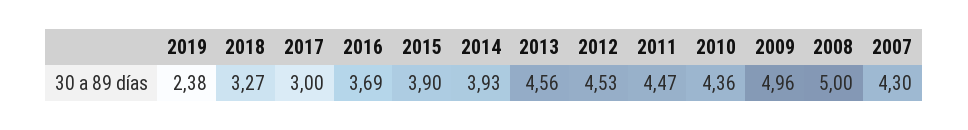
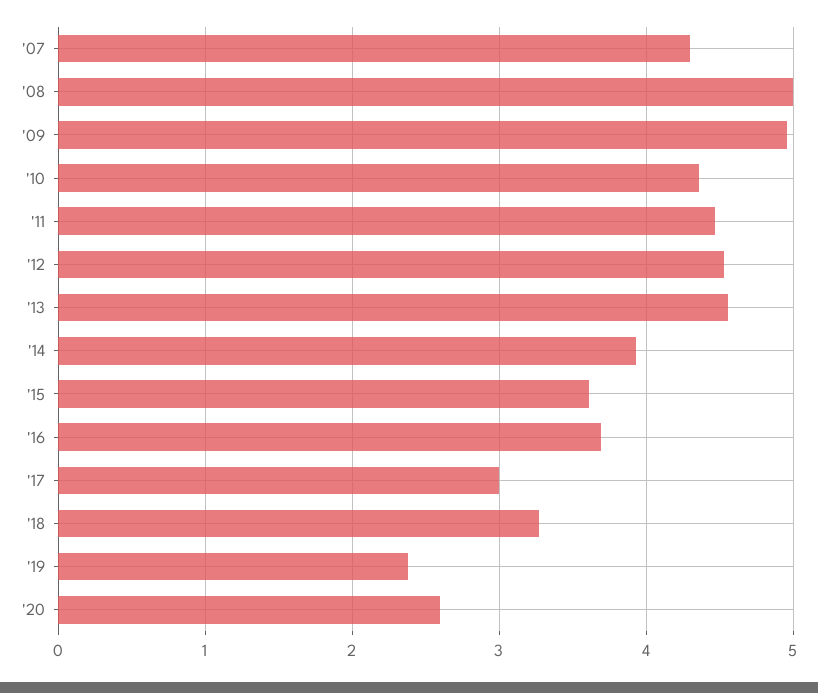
2015: 3.9 -> 3.6
'20: none -> 2.6

